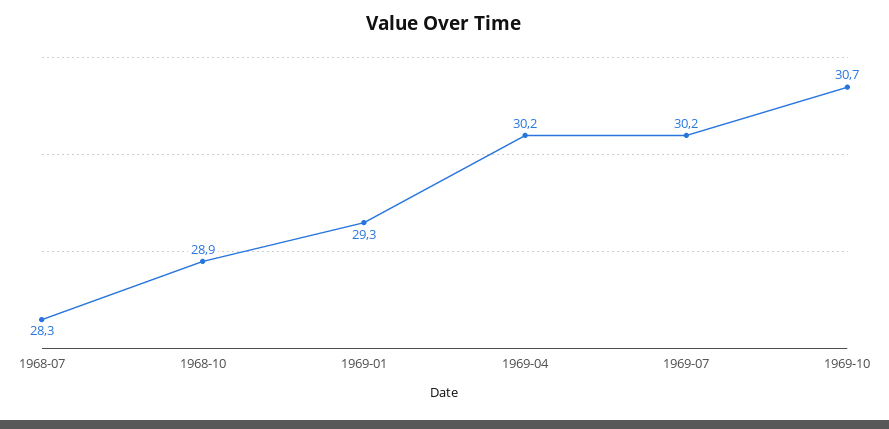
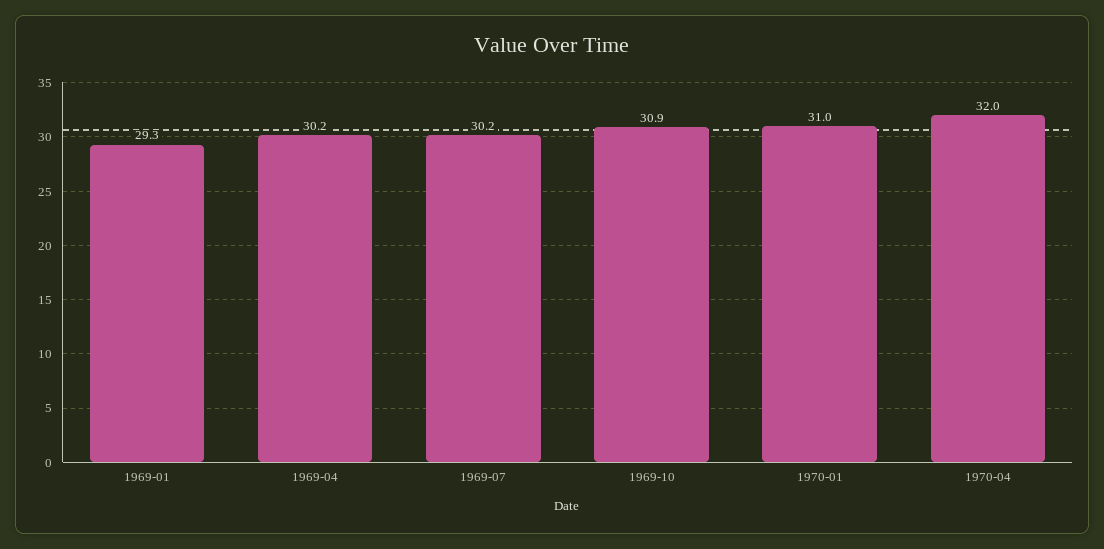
1968-07: 28.3 -> none
1968-10: 28.9 -> none
1969-10: 30.7 -> 30.9
1970-01: none -> 31
1970-04: none -> 32

